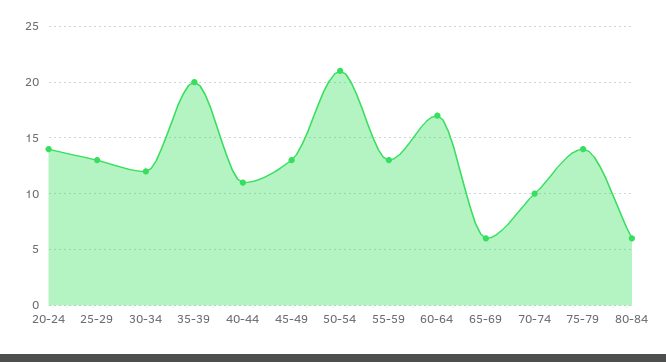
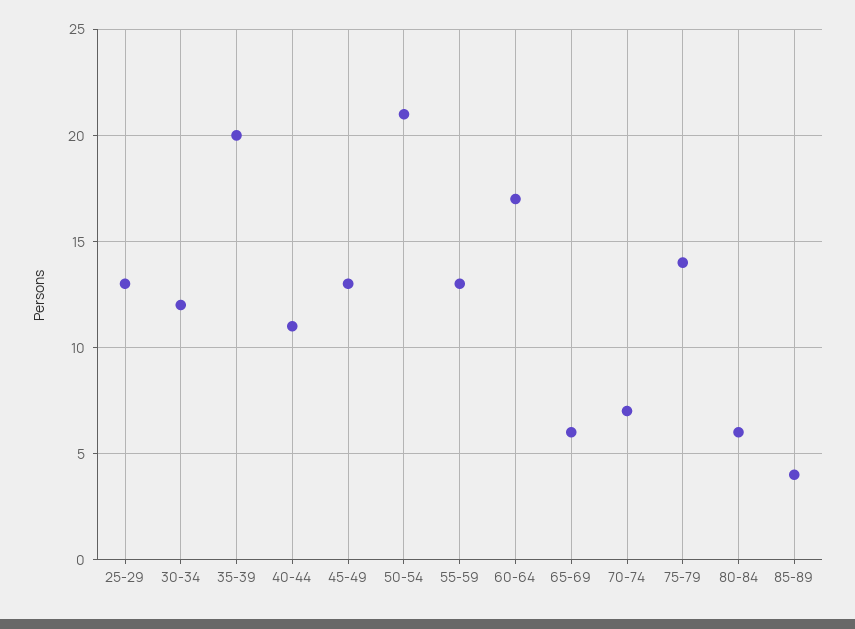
20-24: 14 -> none
70-74: 10 -> 7
85-89: none -> 4

